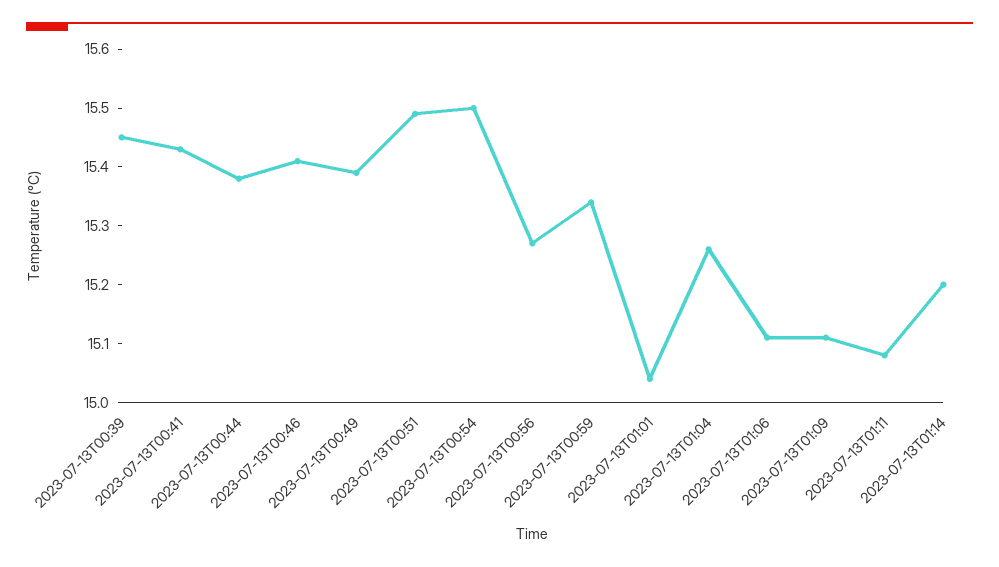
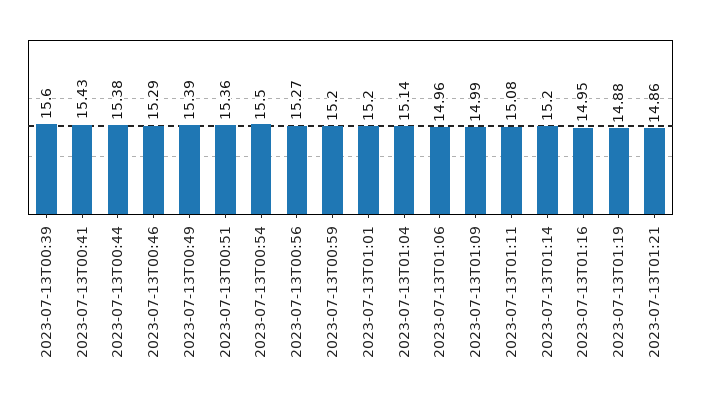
2023-07-13T00:39: 15.45 -> 15.6
2023-07-13T00:46: 15.4 -> 15.29
2023-07-13T00:51: 15.5 -> 15.36
2023-07-13T00:59: 15.35 -> 15.2
2023-07-13T01:01: 15.05 -> 15.2
2023-07-13T01:04: 15.25 -> 15.14
2023-07-13T01:06: 15.1 -> 14.96
2023-07-13T01:09: 15.1 -> 14.99
2023-07-13T01:16: none -> 14.95
2023-07-13T01:19: none -> 14.88
2023-07-13T01:21: none -> 14.86

